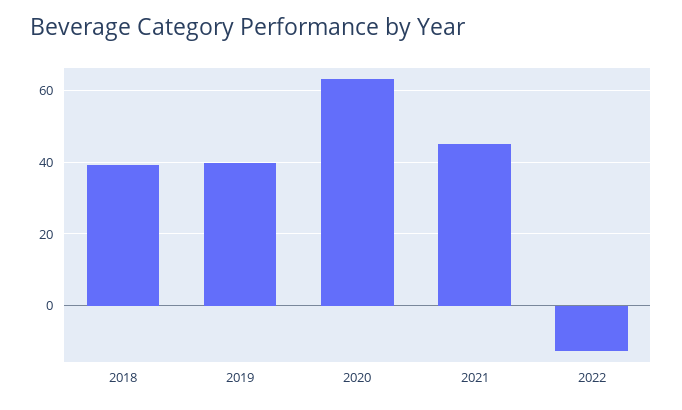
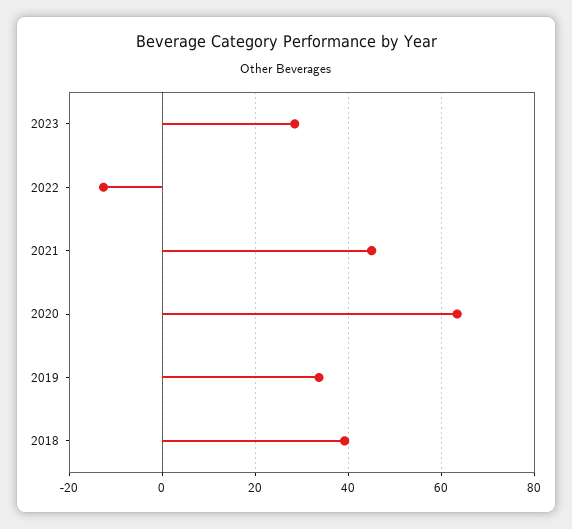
2019: 40 -> 34
2023: none -> 28

